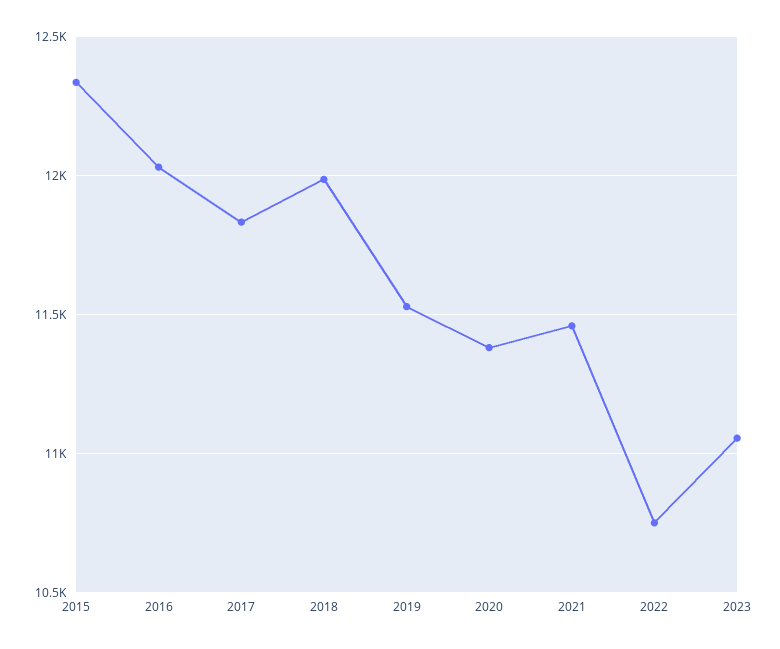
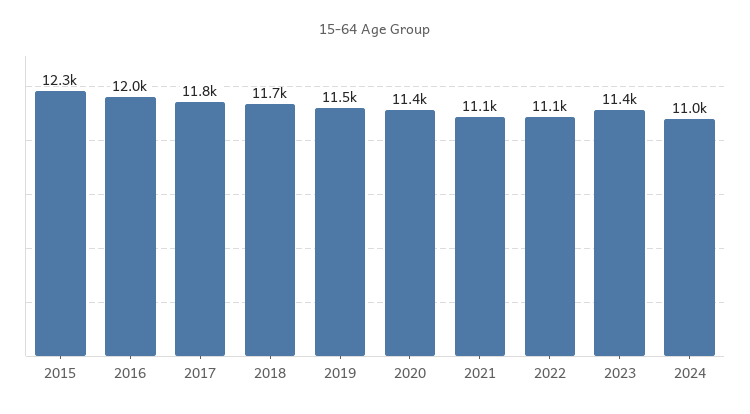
2018: 12000 -> 11700
2021: 11450 -> 11100
2022: 10750 -> 11100
2023: 11050 -> 11400
2024: none -> 11000

